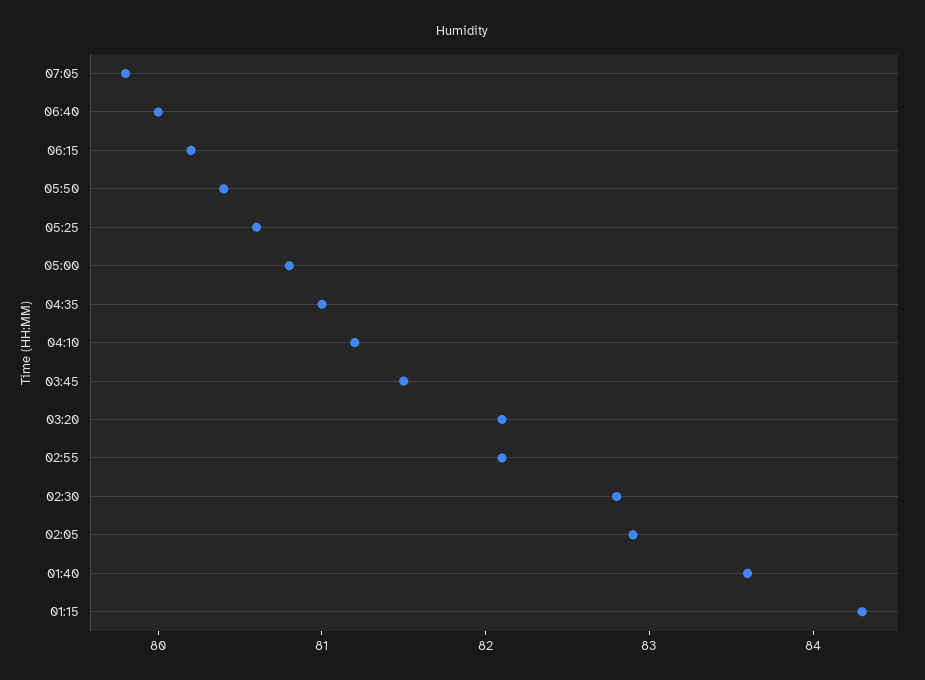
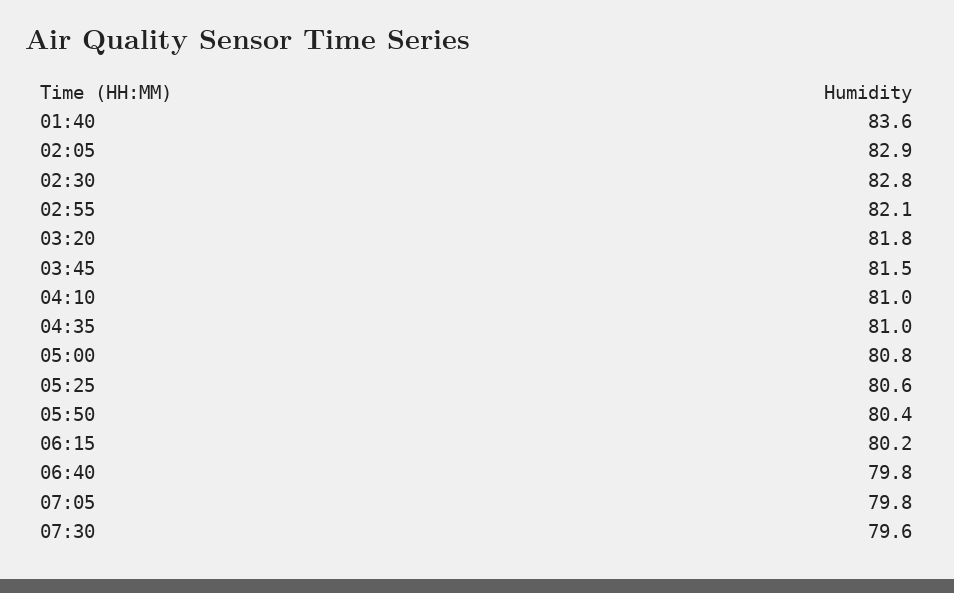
06:40: 80 -> 79.8
04:10: 81.2 -> 81
03:20: 82.1 -> 81.8
01:15: 84.3 -> none
07:30: none -> 79.6

